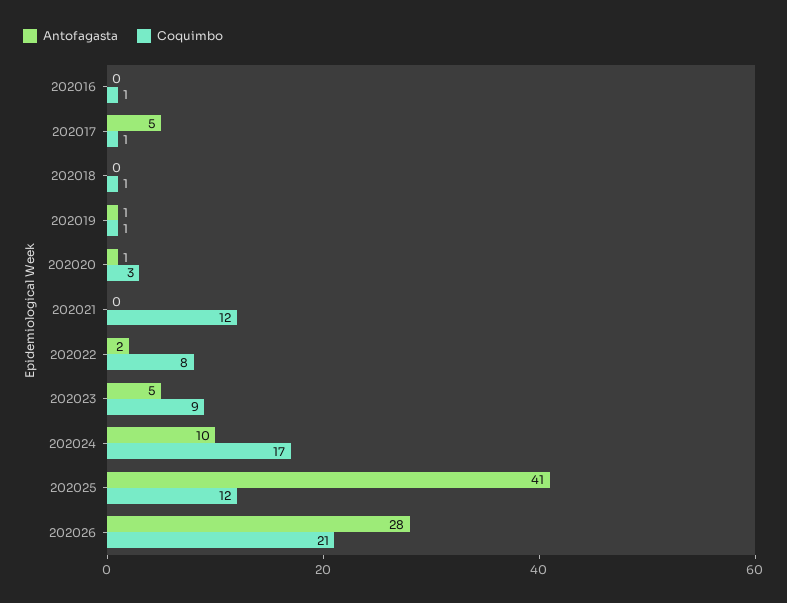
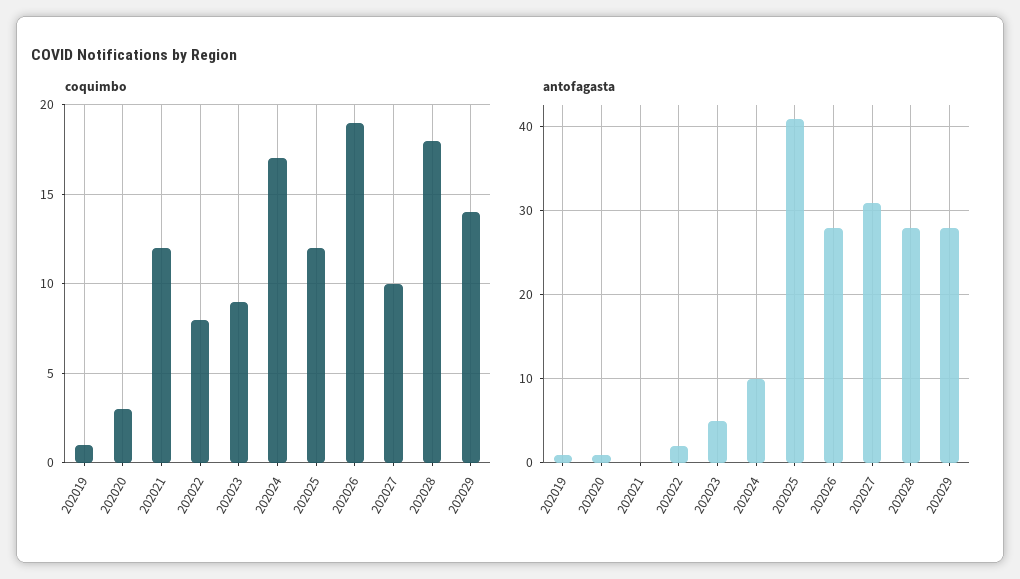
Antofagasta, 202016: 0 -> none
Coquimbo, 202016: 1 -> none
Antofagasta, 202017: 5 -> none
Coquimbo, 202017: 1 -> none
Antofagasta, 202018: 0 -> none
Coquimbo, 202018: 1 -> none
Coquimbo, 202026: 21 -> 19
Coquimbo, 202027: none -> 10
Coquimbo, 202028: none -> 18
Coquimbo, 202029: none -> 14
Antofagasta, 202027: none -> 31
Antofagasta, 202028: none -> 28
Antofagasta, 202029: none -> 28

